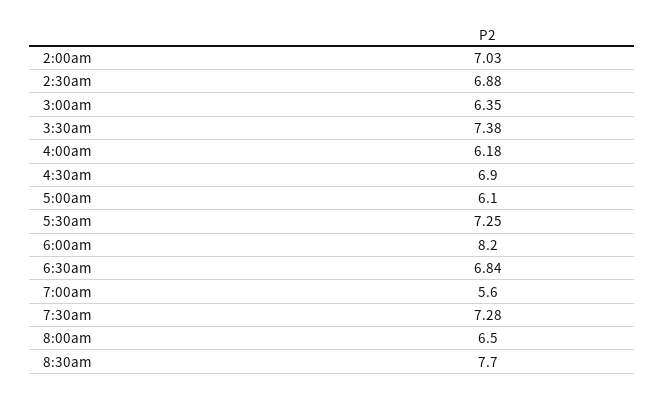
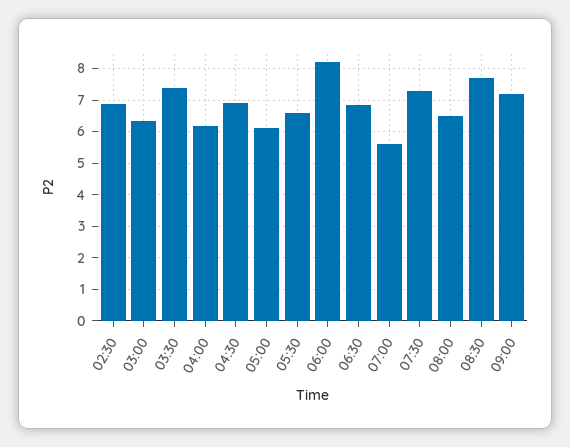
2:00am: 7.03 -> none
5:30am: 7.25 -> 6.6
09:00: none -> 7.2

